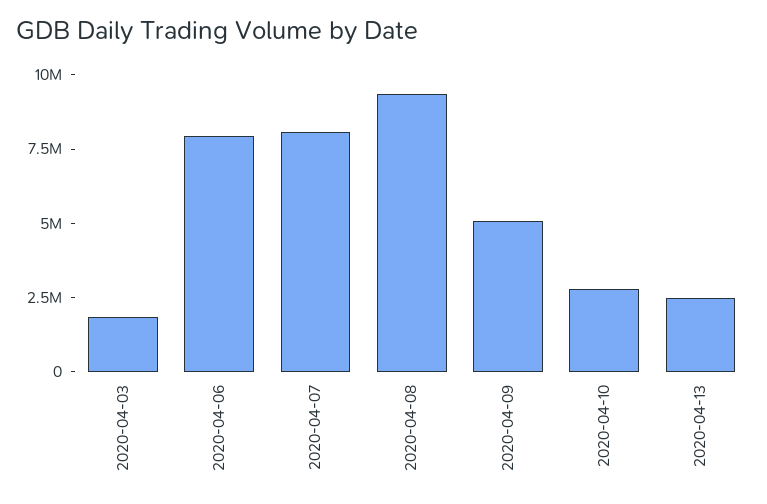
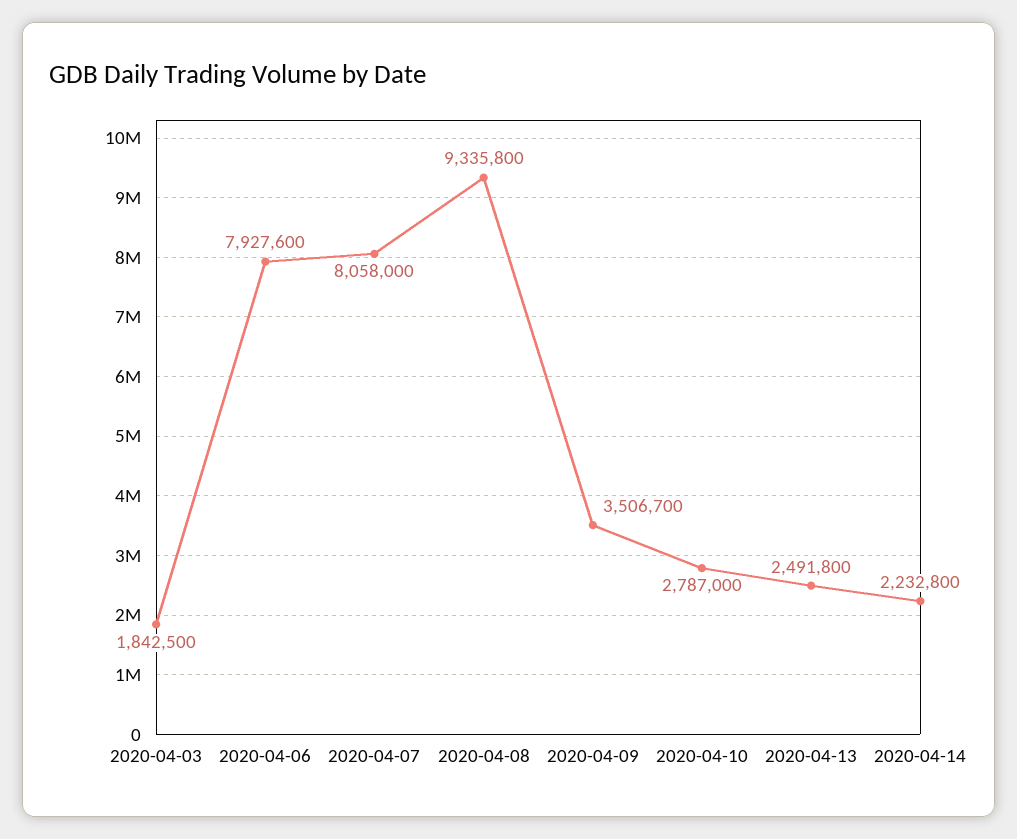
2020-04-09: 5000000 -> 3506700
2020-04-14: none -> 2232800

